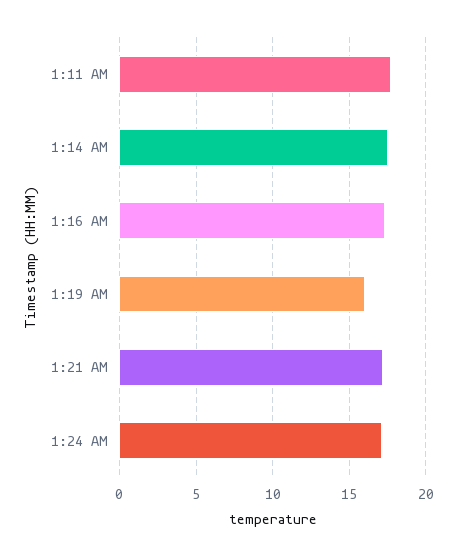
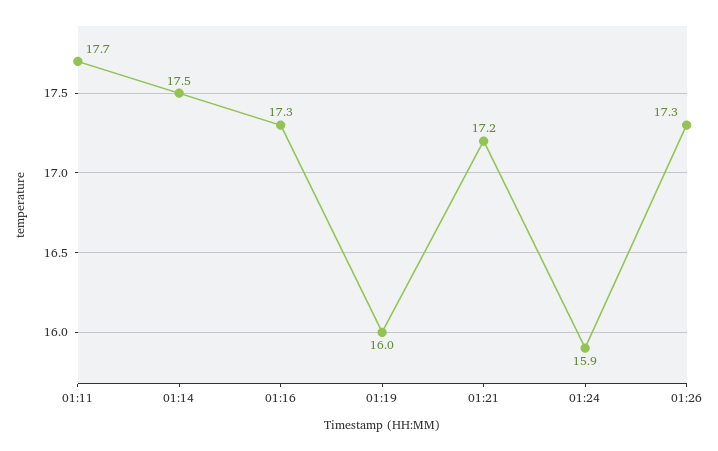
1:24 AM: 17 -> 15.9
01:26: none -> 17.3

